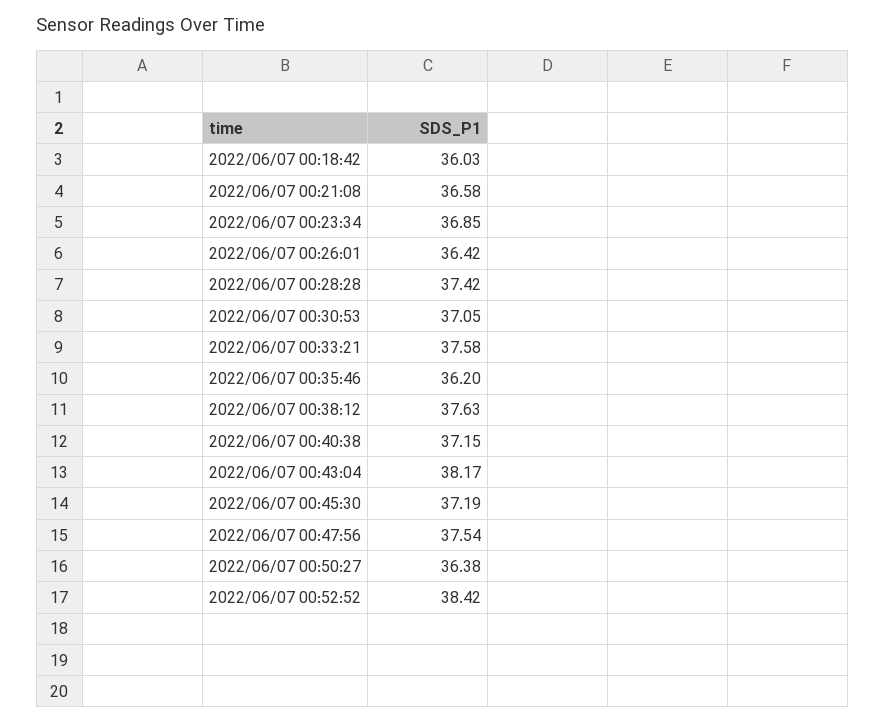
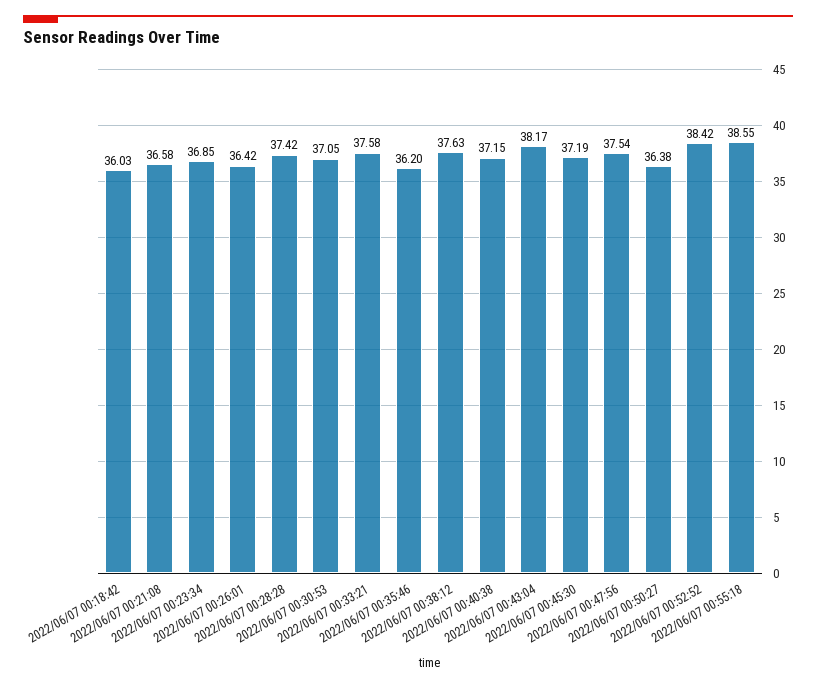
2022/06/07 00:55:18: none -> 38.55

